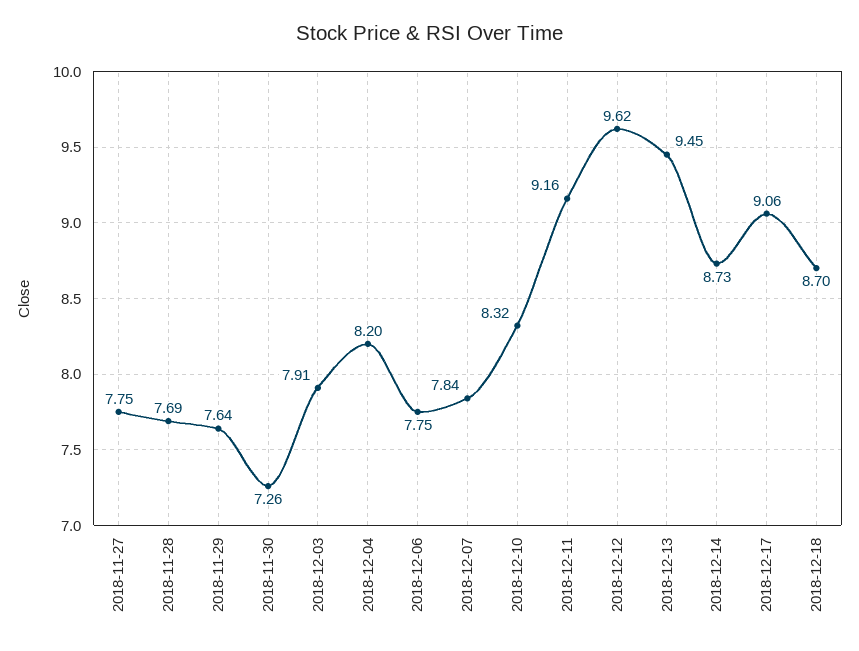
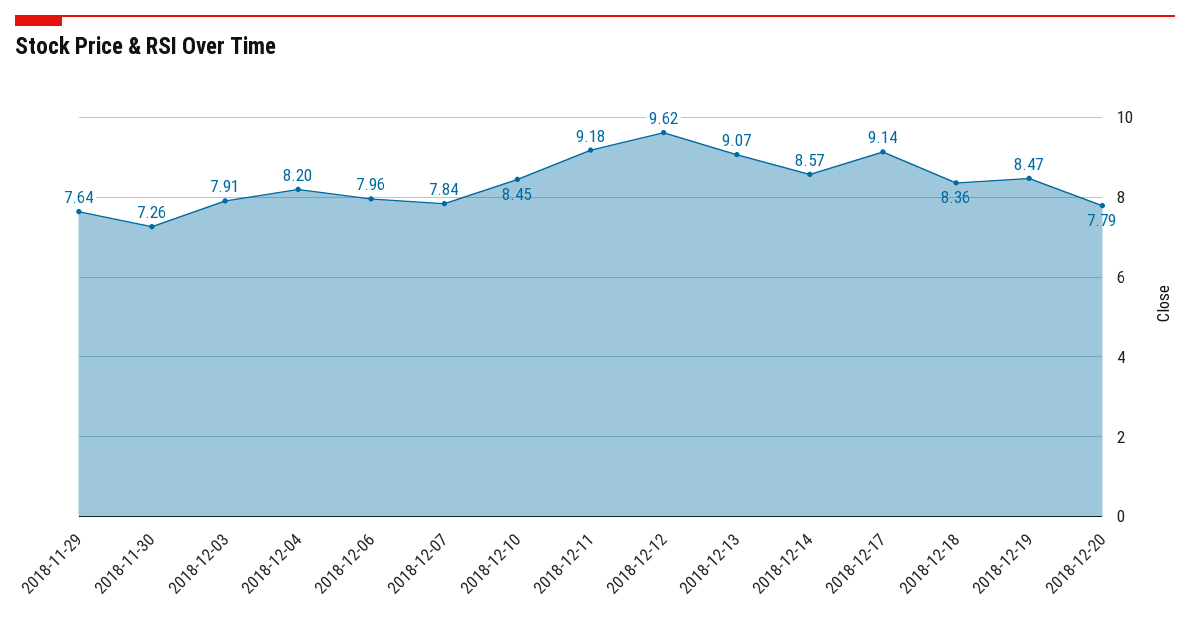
2018-11-27: 7.75 -> none
2018-11-28: 7.69 -> none
2018-12-06: 7.75 -> 7.96
2018-12-10: 8.32 -> 8.45
2018-12-11: 9.16 -> 9.18
2018-12-13: 9.45 -> 9.07
2018-12-14: 8.73 -> 8.57
2018-12-17: 9.06 -> 9.14
2018-12-18: 8.7 -> 8.36
2018-12-19: none -> 8.47
2018-12-20: none -> 7.79

